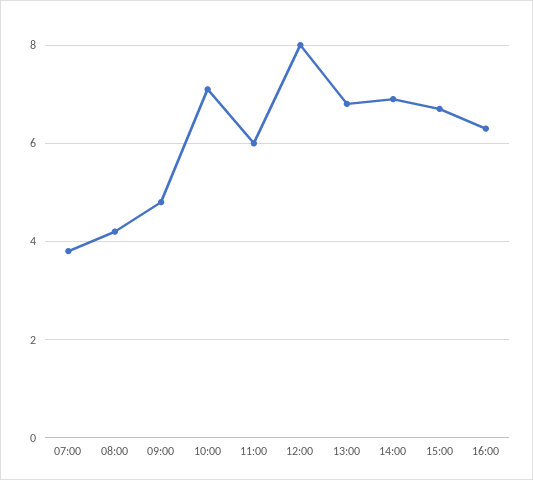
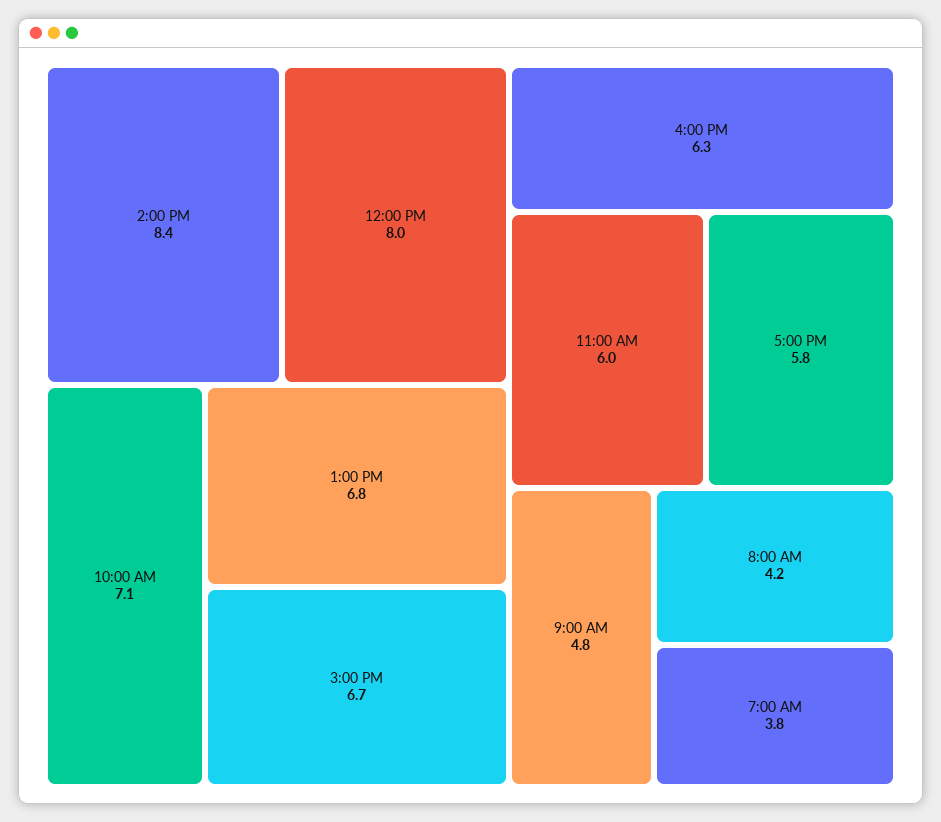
14:00: 7 -> 8.4
5:00 PM: none -> 5.8

